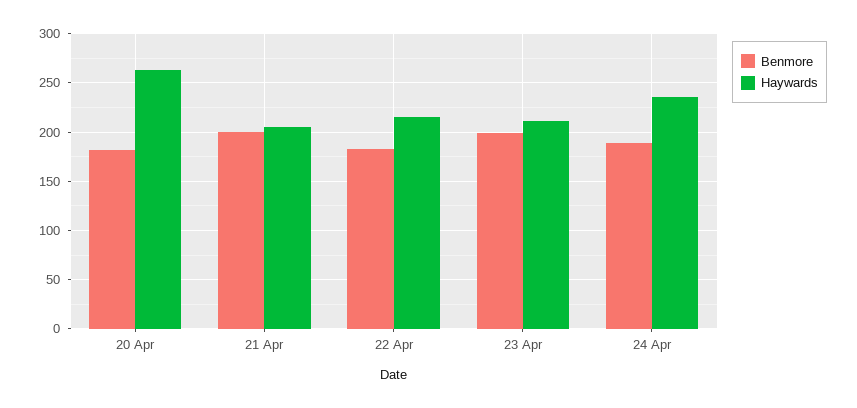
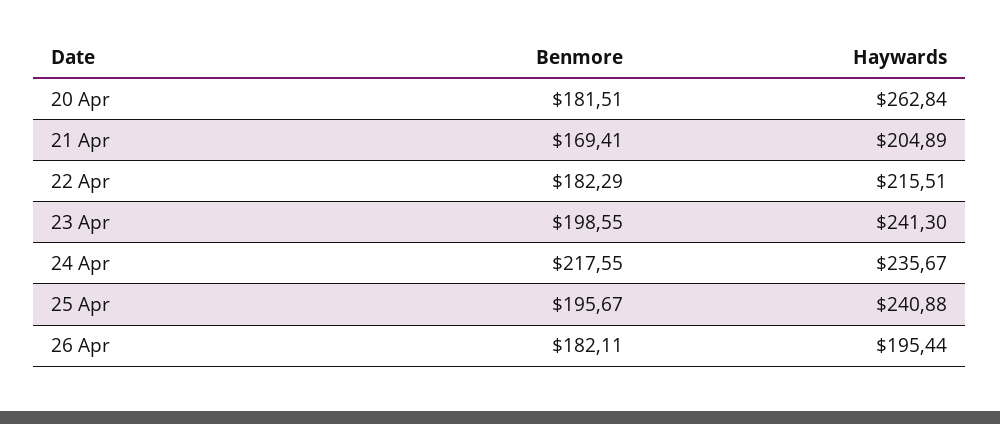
Benmore, 21 Apr: 200 -> 169.41
Haywards, 23 Apr: 210 -> 241.3
Benmore, 24 Apr: 190 -> 217.55
Benmore, 25 Apr: none -> 195.67
Haywards, 25 Apr: none -> 240.88
Benmore, 26 Apr: none -> 182.11
Haywards, 26 Apr: none -> 195.44

